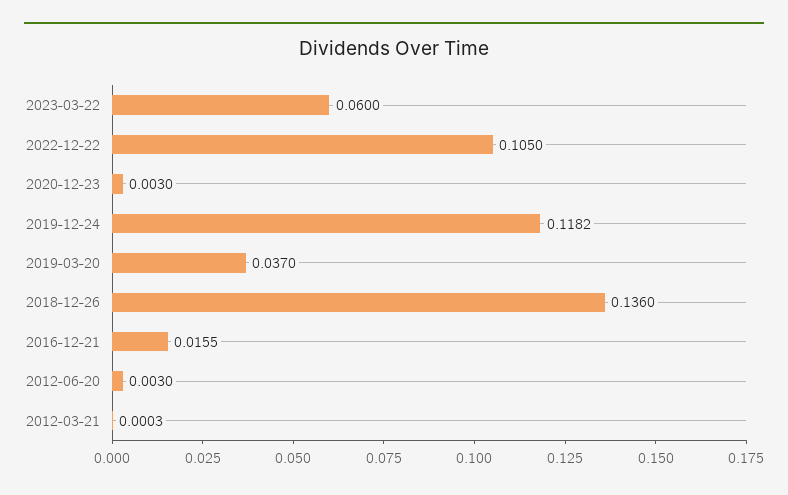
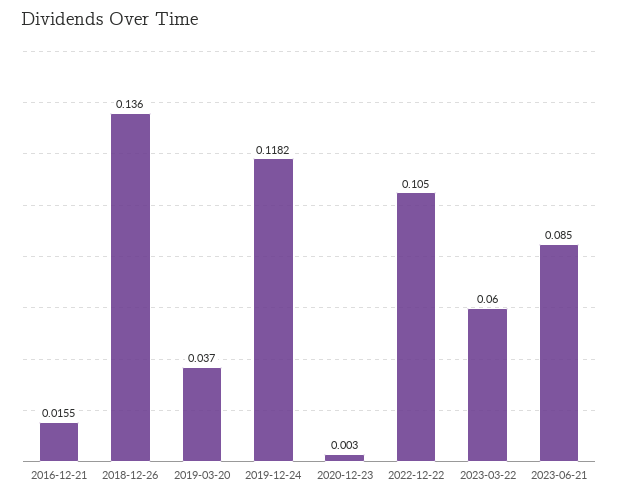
2012-06-20: 0.003 -> none
2012-03-21: 0.0003 -> none
2023-06-21: none -> 0.085

